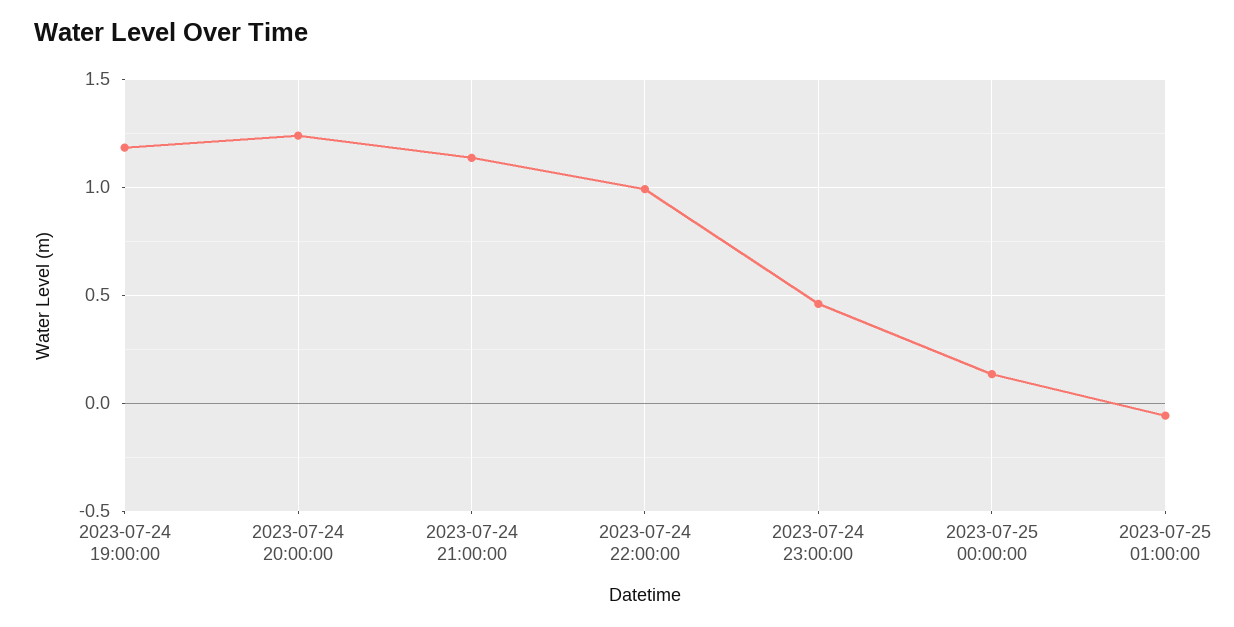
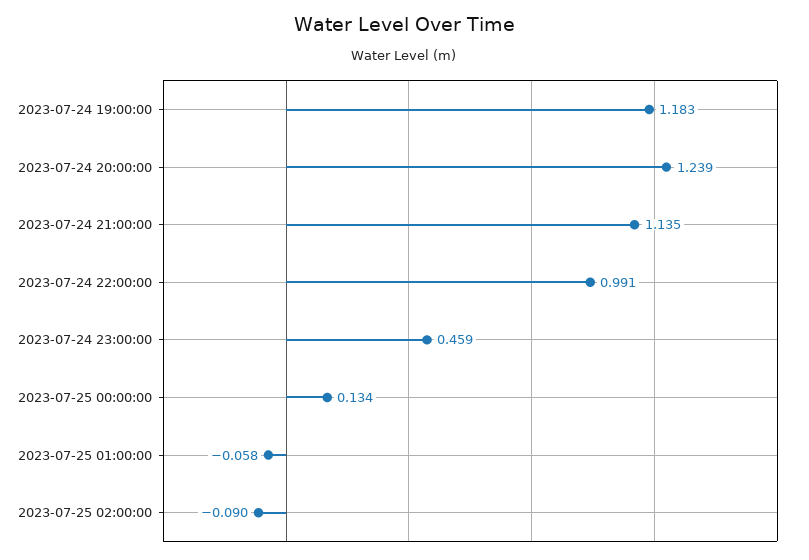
2023-07-25 02:00:00: none -> -0.09

